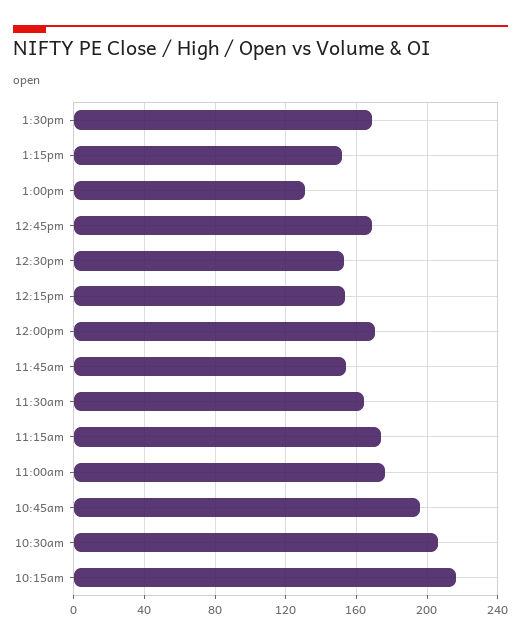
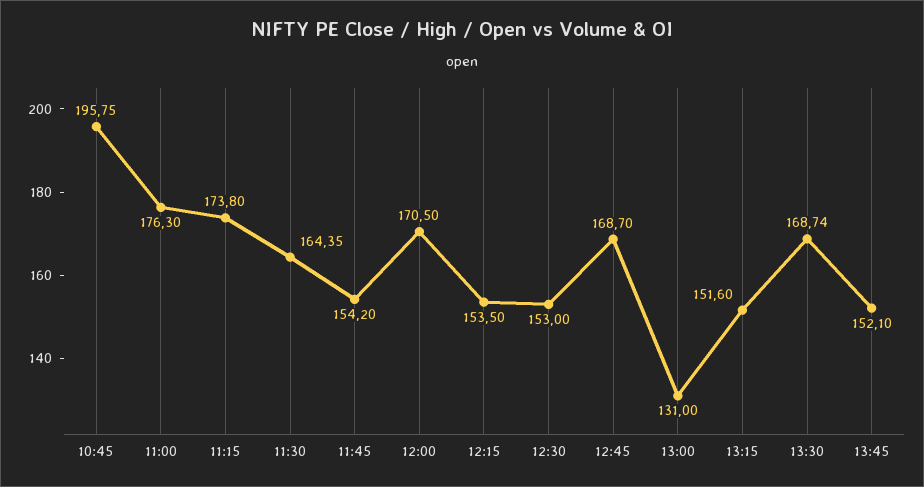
10:30am: 205 -> none
10:15am: 215 -> none
13:45: none -> 152.1

